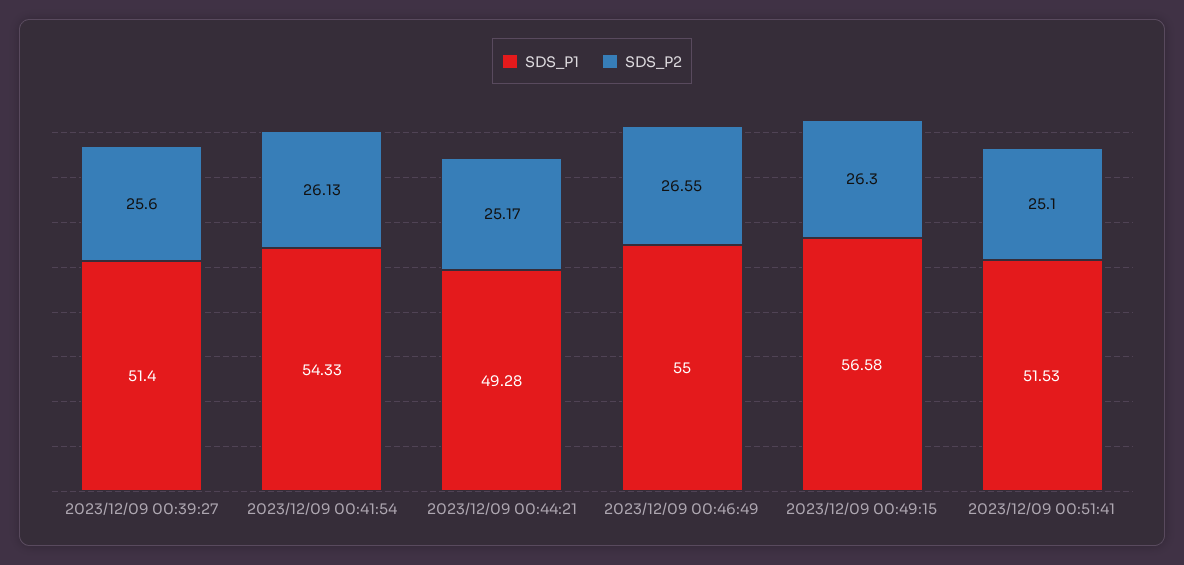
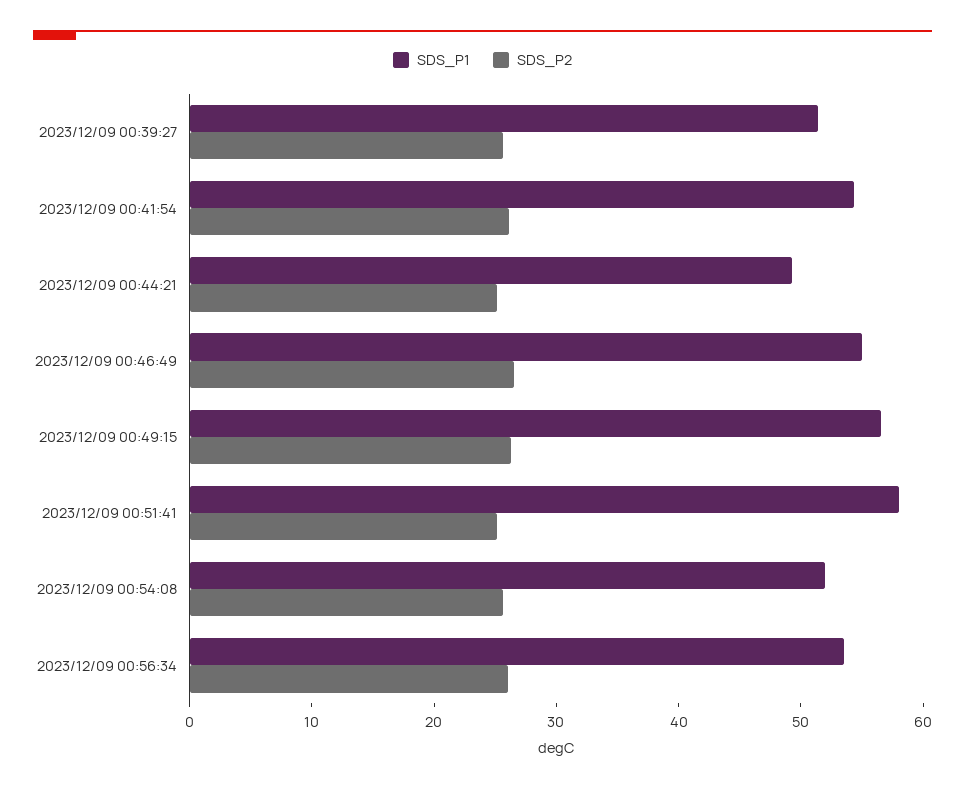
SDS_P1, 2023/12/09 00:51:41: 51.53 -> 58
SDS_P1, 2023/12/09 00:54:08: none -> 52
SDS_P2, 2023/12/09 00:54:08: none -> 26
SDS_P1, 2023/12/09 00:56:34: none -> 54
SDS_P2, 2023/12/09 00:56:34: none -> 26

